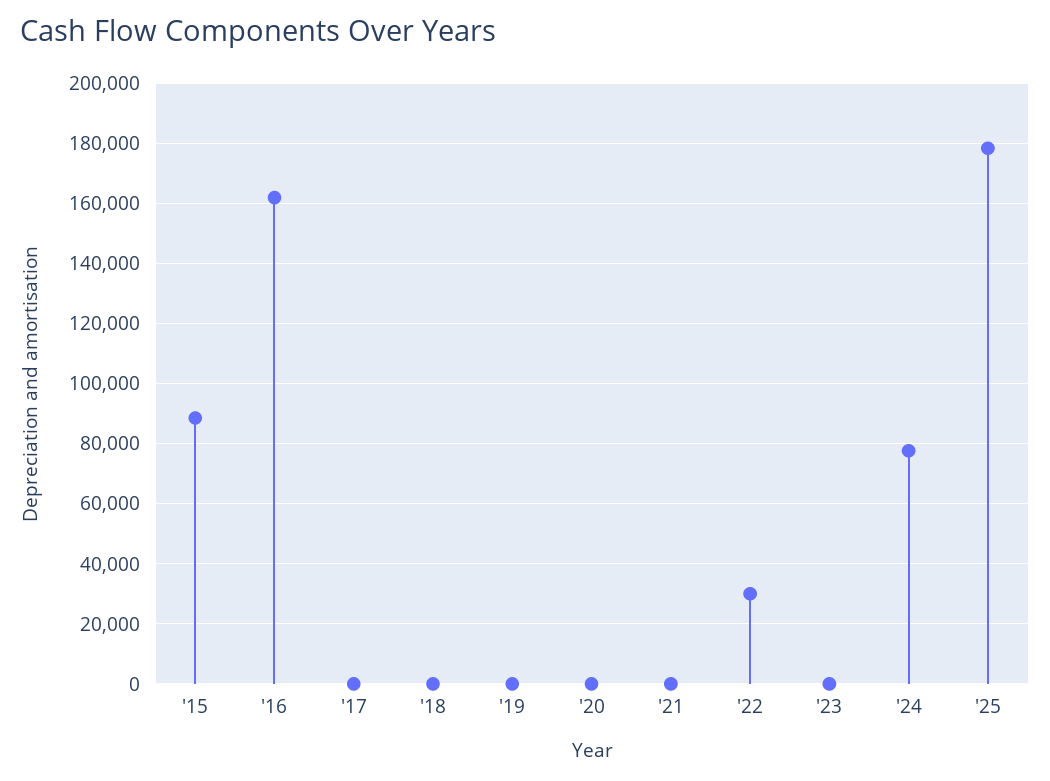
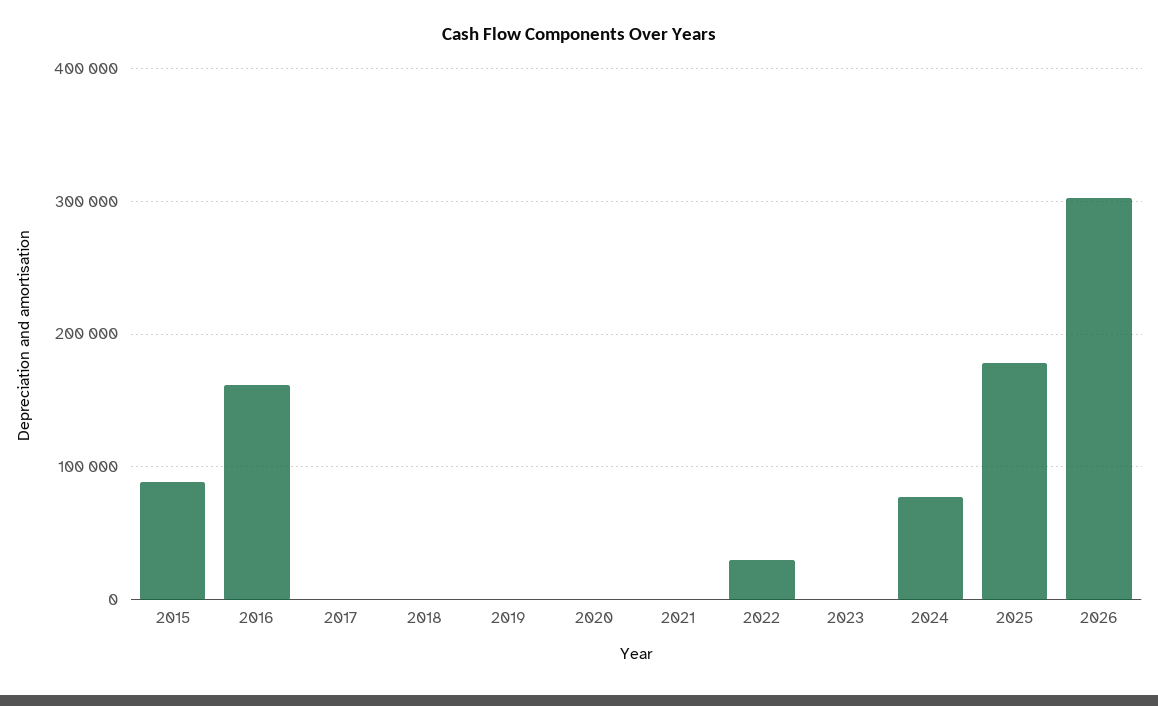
2026: none -> 300000

